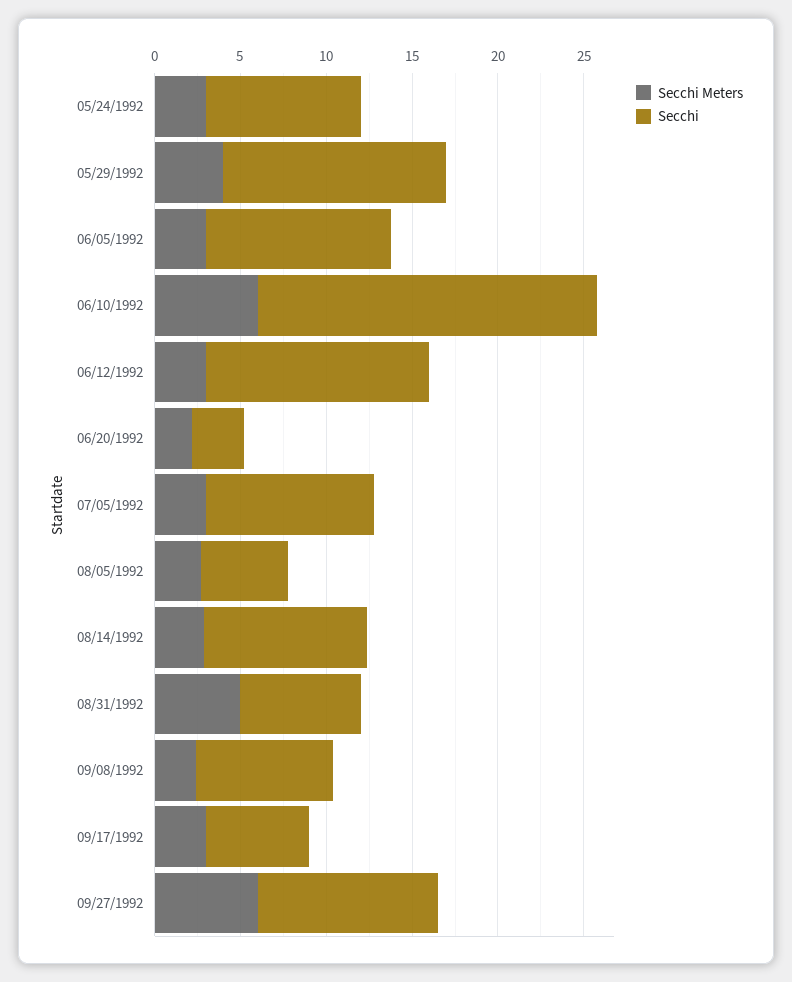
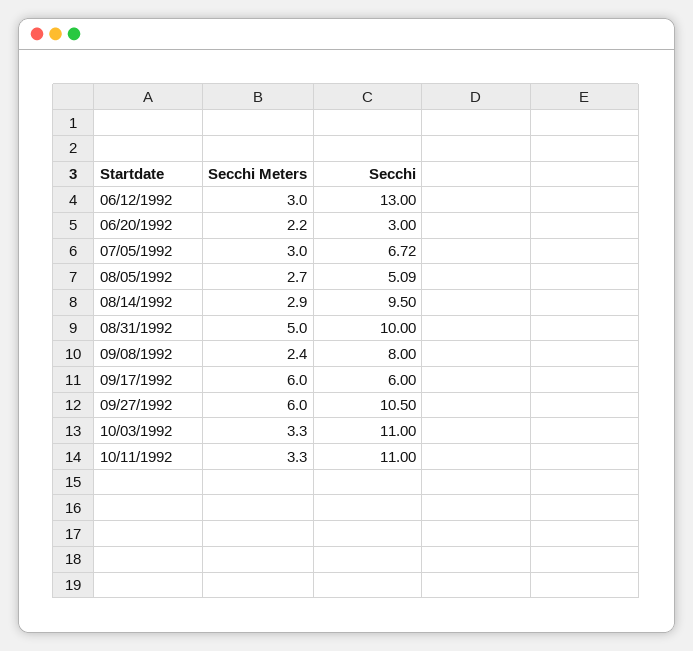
Secchi Meters, 05/24/1992: 3 -> none
Secchi, 05/24/1992: 9 -> none
Secchi Meters, 05/29/1992: 4 -> none
Secchi, 05/29/1992: 13 -> none
Secchi Meters, 06/05/1992: 3 -> none
Secchi, 06/05/1992: 11 -> none
Secchi Meters, 06/10/1992: 6 -> none
Secchi, 06/10/1992: 20 -> none
Secchi, 07/05/1992: 10 -> 6.72
Secchi, 08/31/1992: 7 -> 10
Secchi Meters, 09/17/1992: 3 -> 6
Secchi Meters, 10/03/1992: none -> 3.3
Secchi, 10/03/1992: none -> 11
Secchi Meters, 10/11/1992: none -> 3.3
Secchi, 10/11/1992: none -> 11

